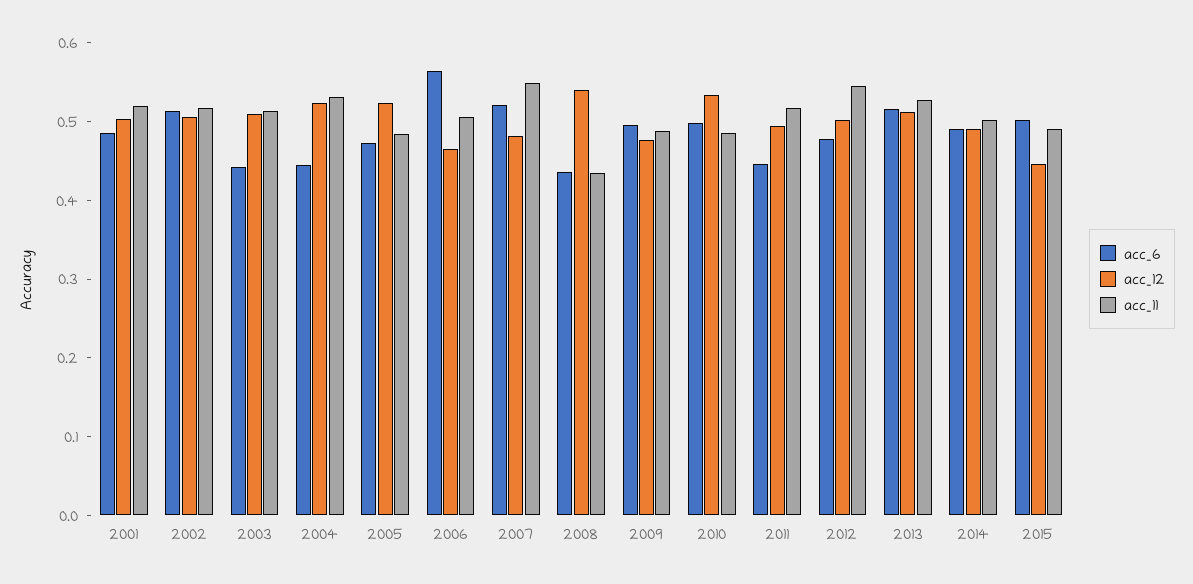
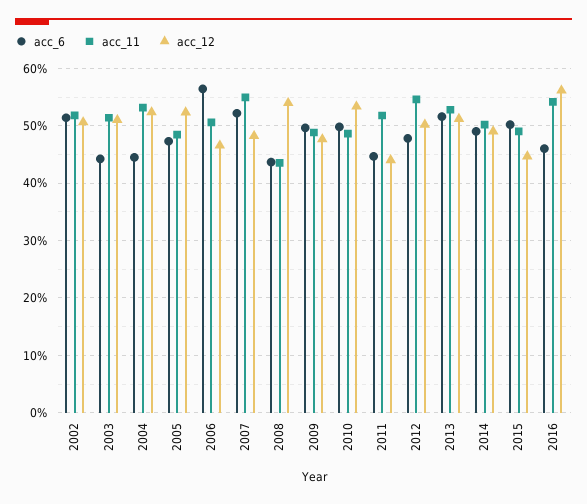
acc_6, 2001: 0.48 -> none
acc_12, 2001: 0.5 -> none
acc_11, 2001: 0.52 -> none
acc_12, 2011: 0.5 -> 0.44
acc_6, 2016: none -> 0.46
acc_11, 2016: none -> 0.54
acc_12, 2016: none -> 0.56

